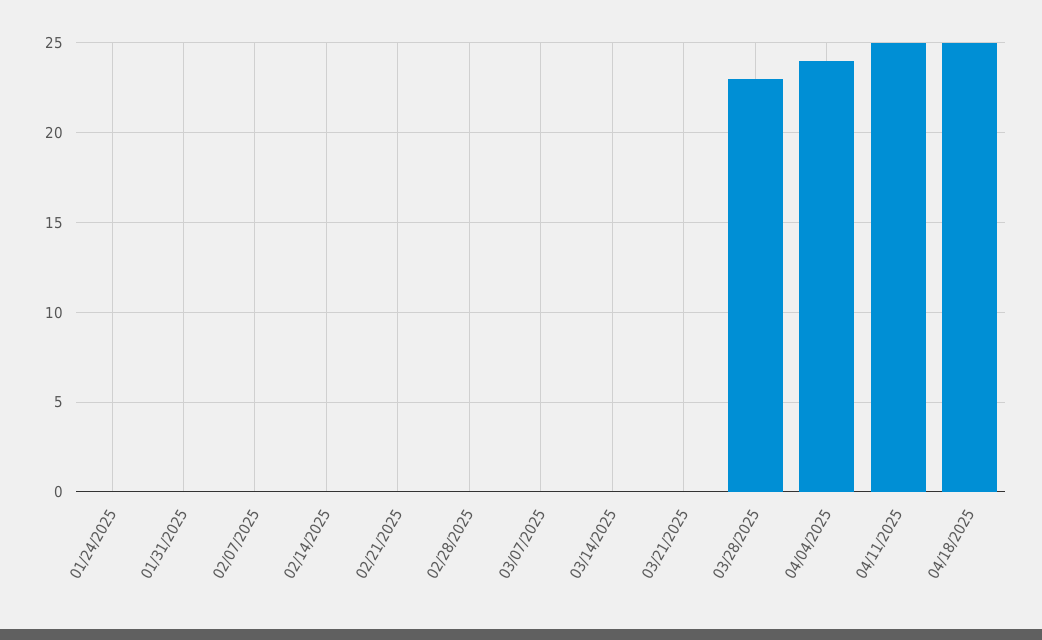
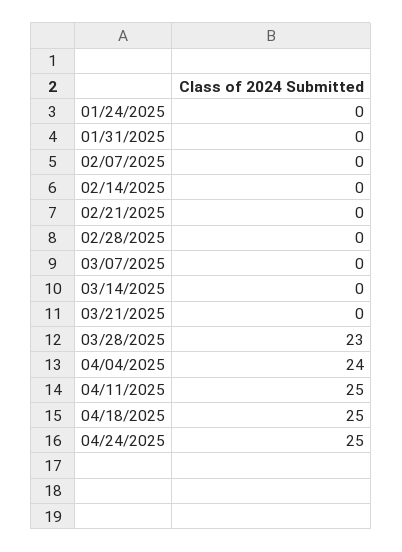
04/24/2025: none -> 25

